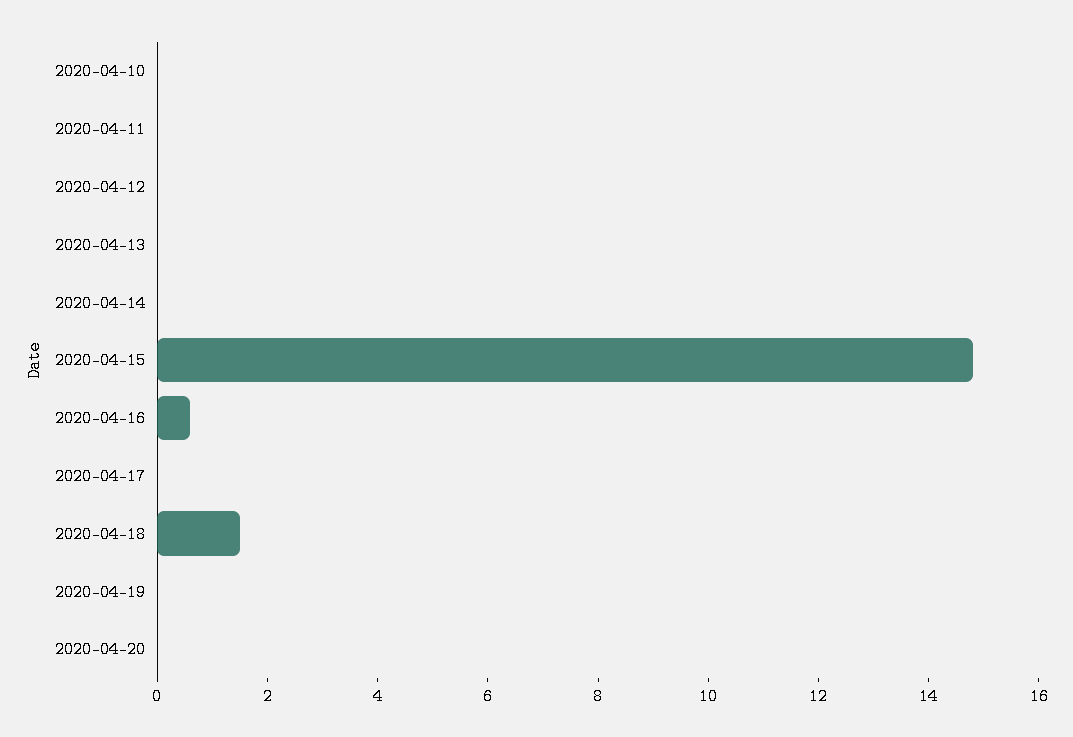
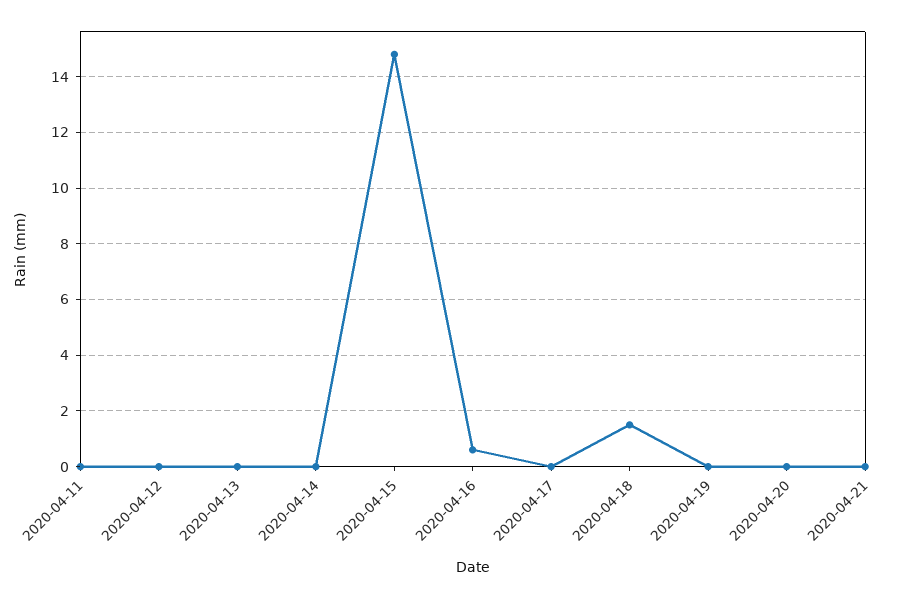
2020-04-10: 0 -> none
2020-04-21: none -> 0

